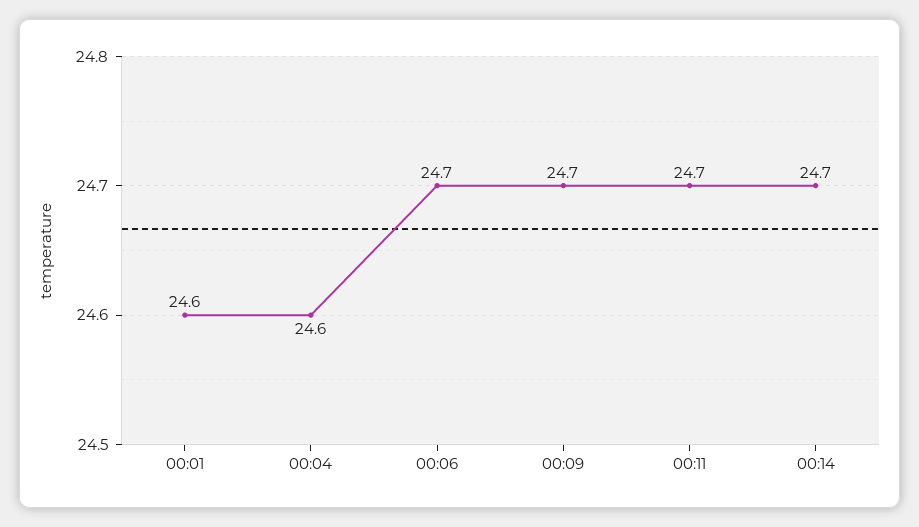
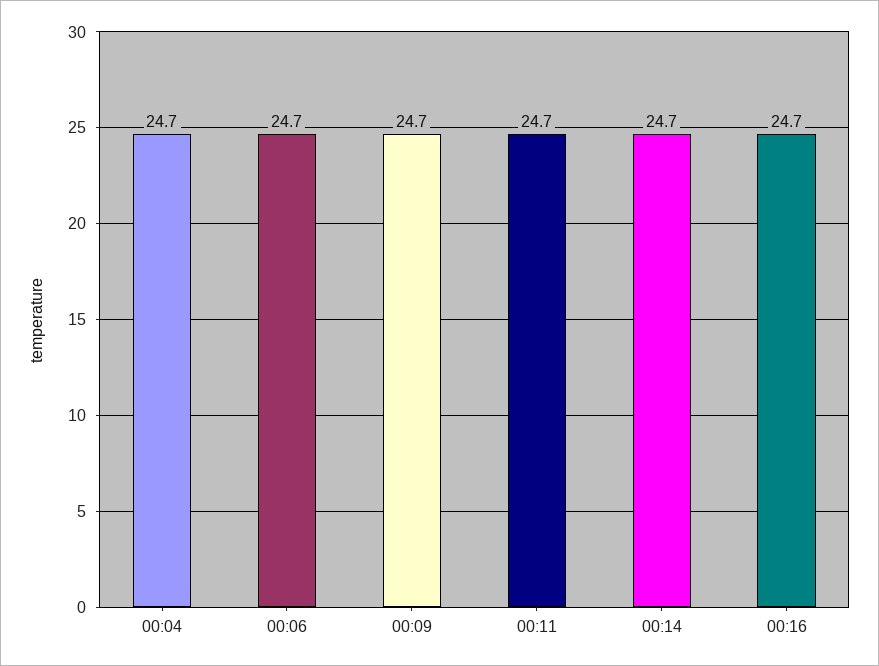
00:01: 24.6 -> none
00:04: 24.6 -> 24.7
00:16: none -> 24.7

